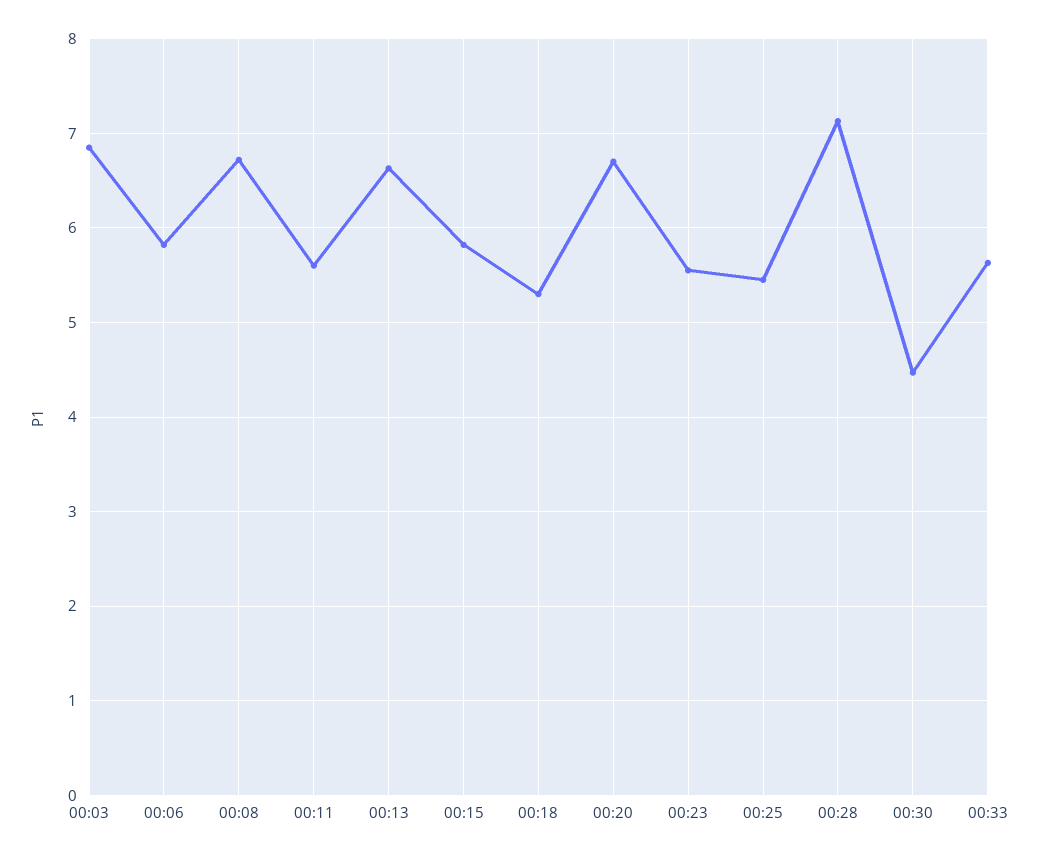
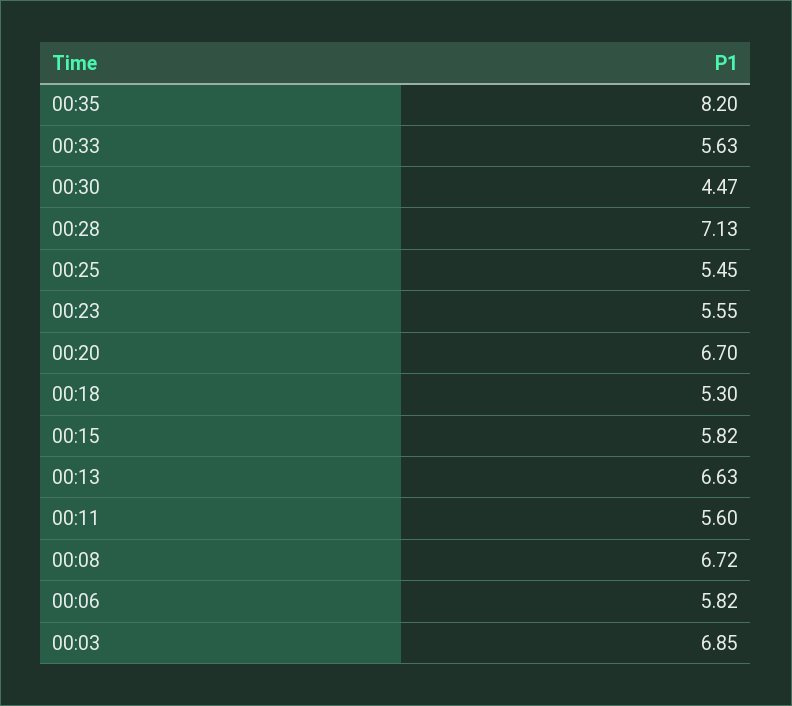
00:35: none -> 8.2

